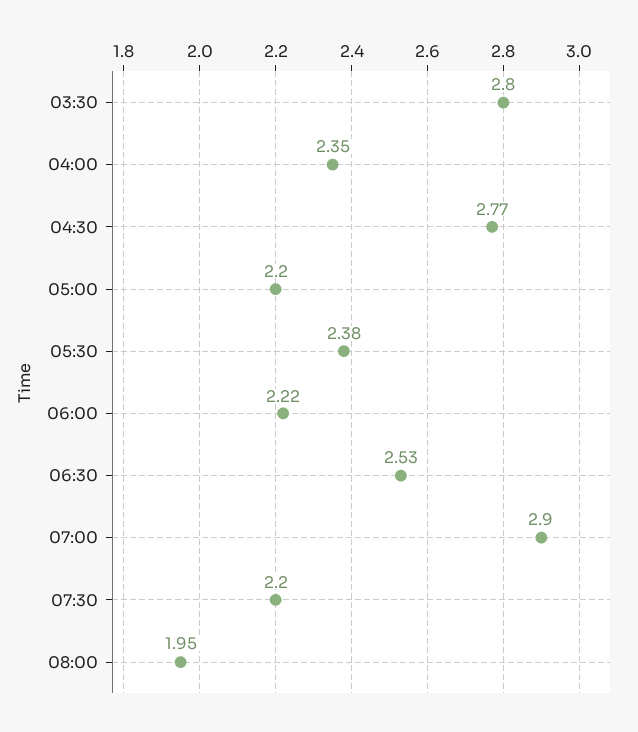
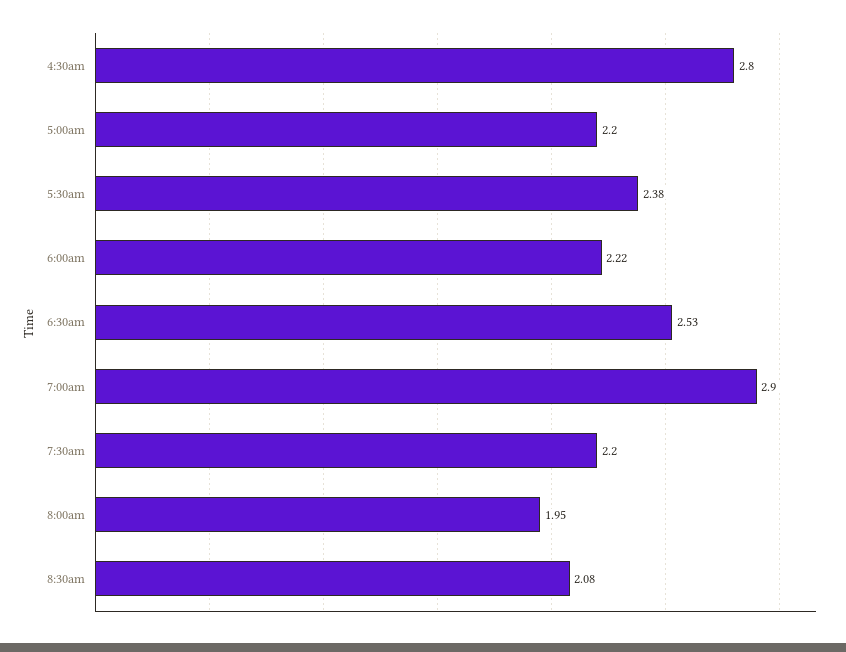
03:30: 2.8 -> none
04:00: 2.35 -> none
04:30: 2.77 -> 2.8
8:30am: none -> 2.08

